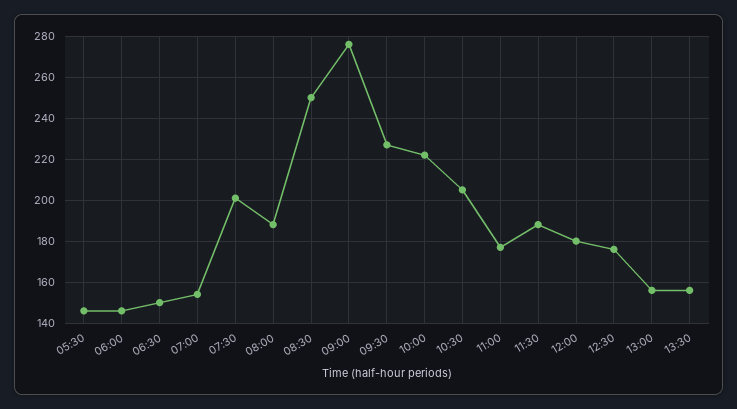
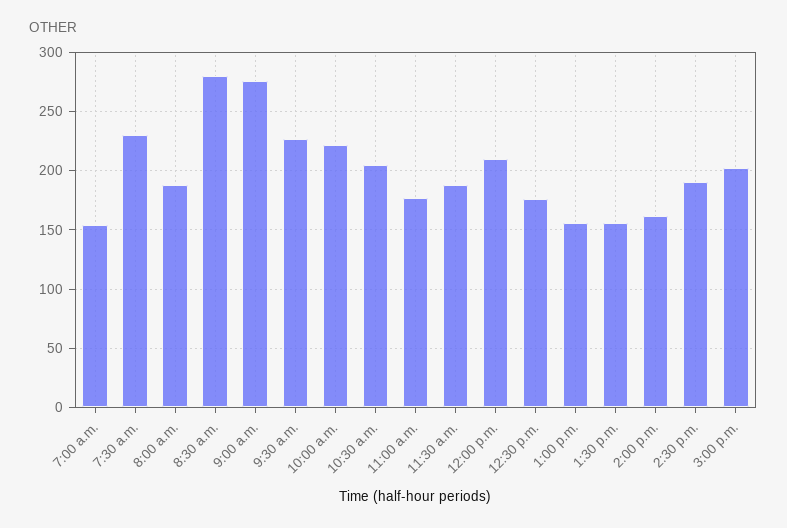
05:30: 145 -> none
06:00: 145 -> none
06:30: 150 -> none
07:30: 200 -> 230
08:30: 250 -> 280
12:00: 180 -> 210
2:00 p.m.: none -> 160
2:30 p.m.: none -> 190
3:00 p.m.: none -> 200

